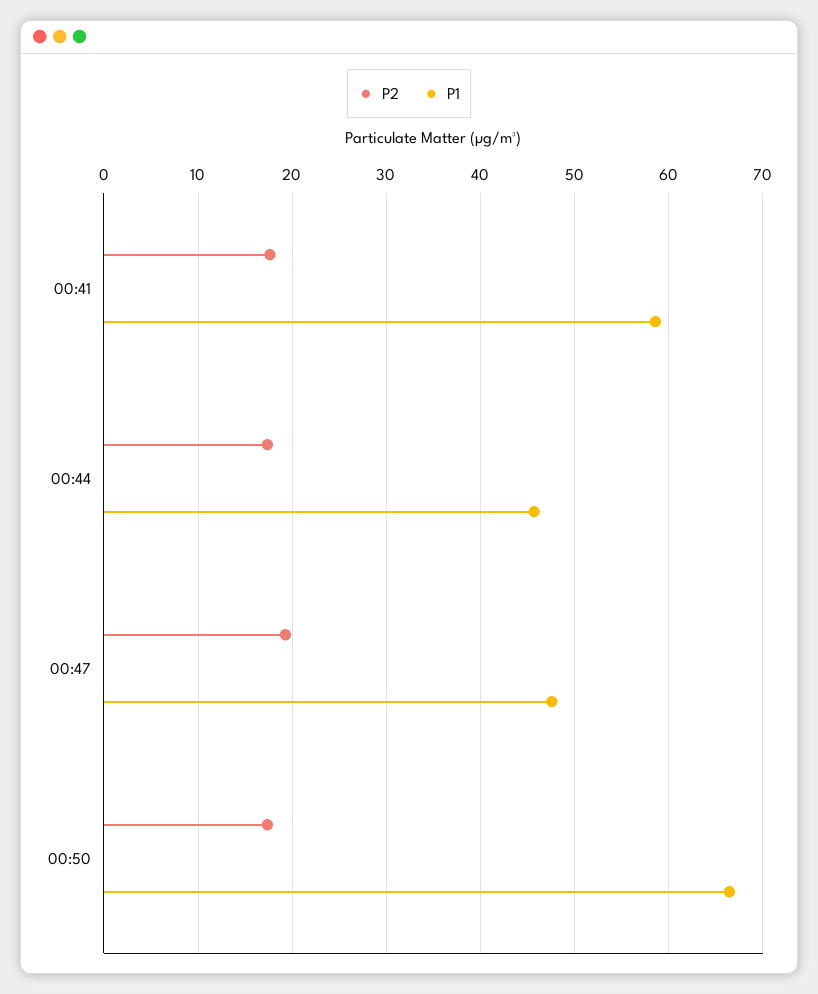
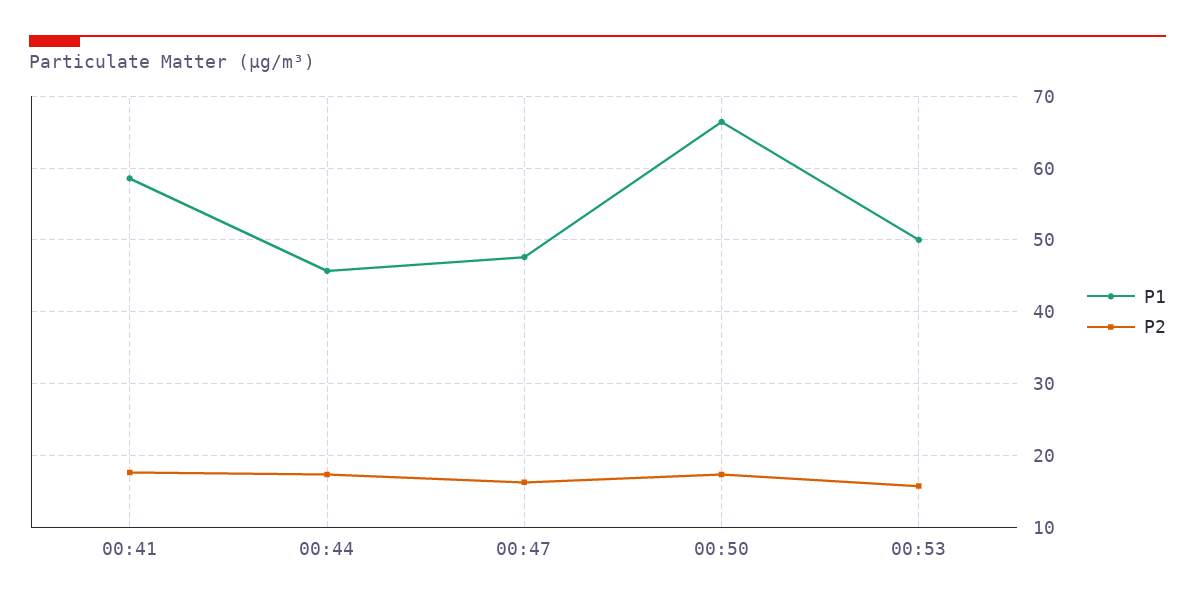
P2, 00:47: 19 -> 16
P1, 00:53: none -> 50
P2, 00:53: none -> 16

